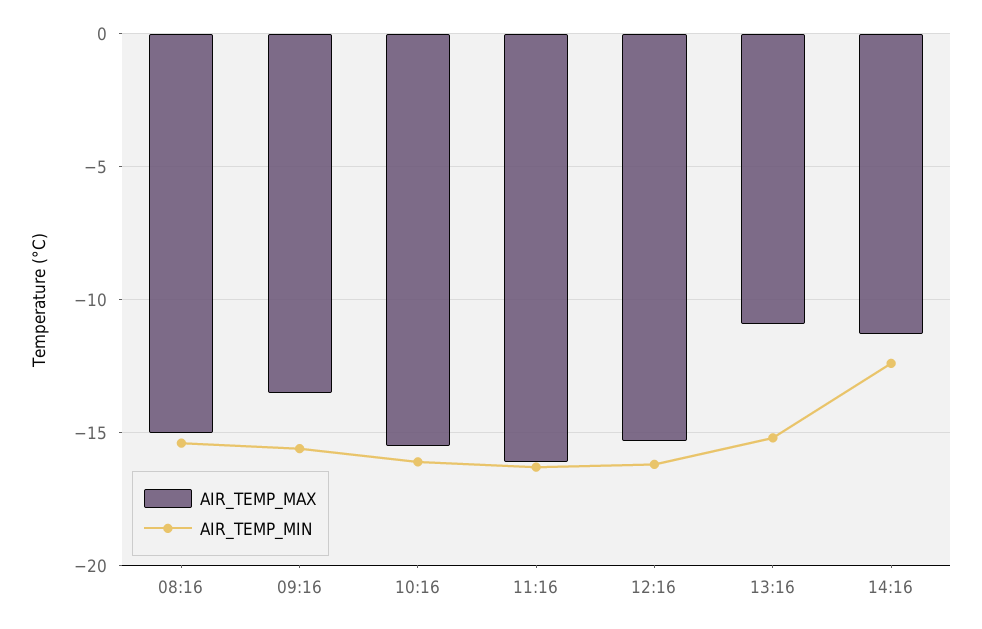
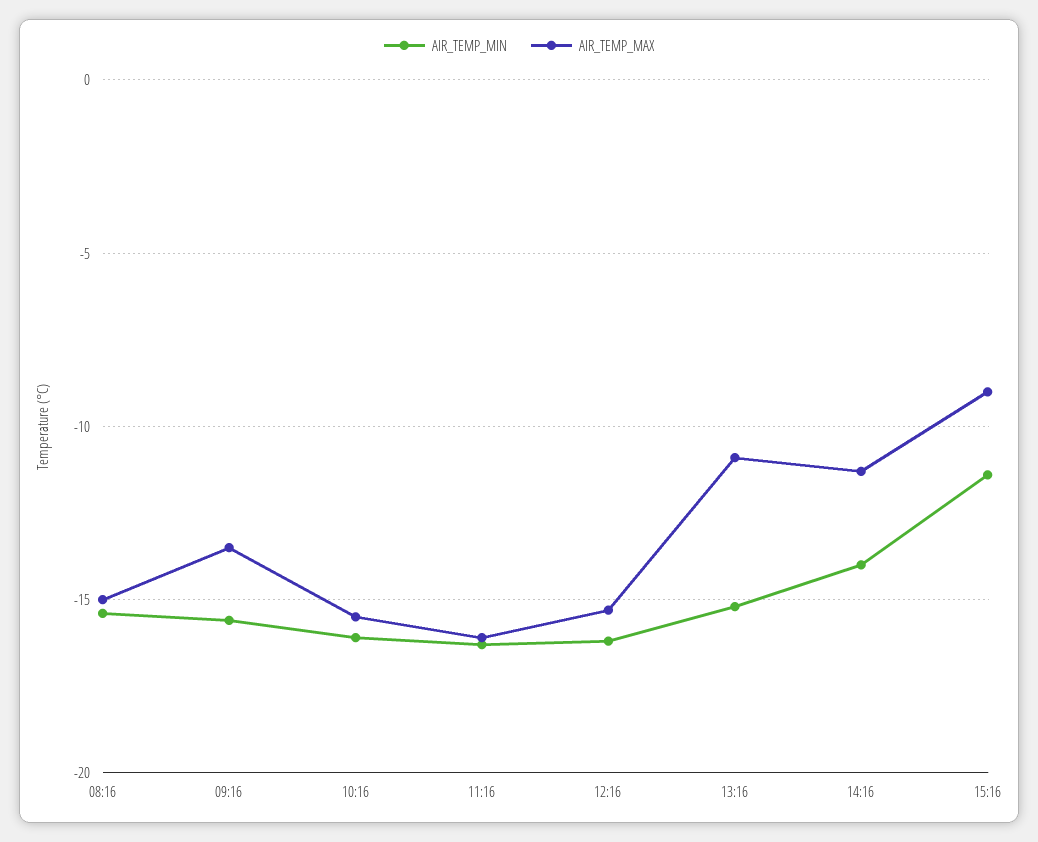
AIR_TEMP_MIN, 14:16: -12.5 -> -14
AIR_TEMP_MIN, 15:16: none -> -11.5
AIR_TEMP_MAX, 15:16: none -> -9

